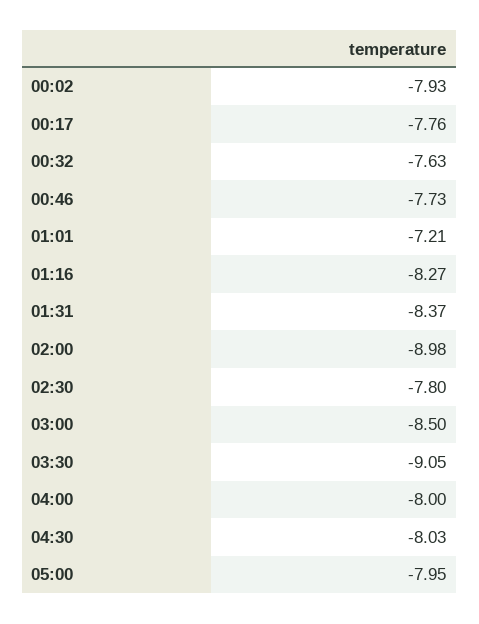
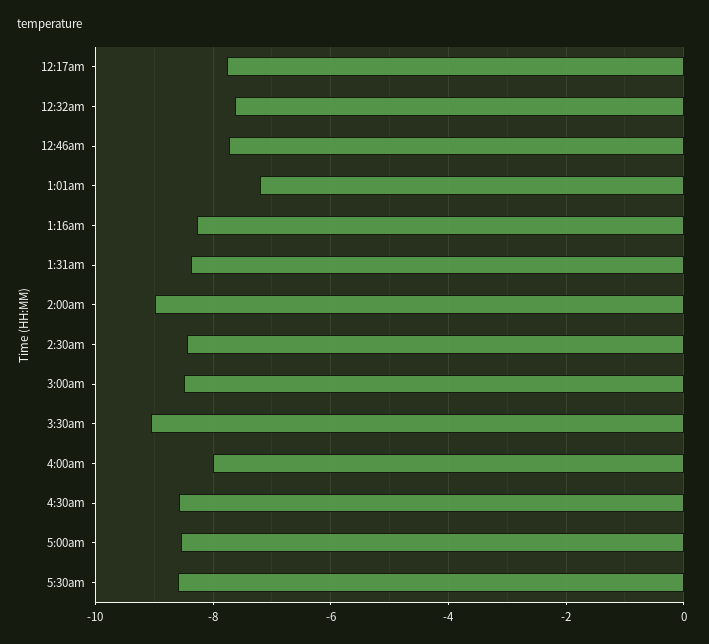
00:02: -7.93 -> none
02:30: -7.8 -> -8.4
04:30: -8.03 -> -8.6
05:00: -7.95 -> -8.6
5:30am: none -> -8.6

